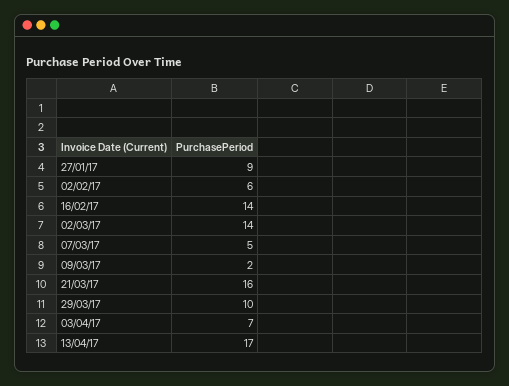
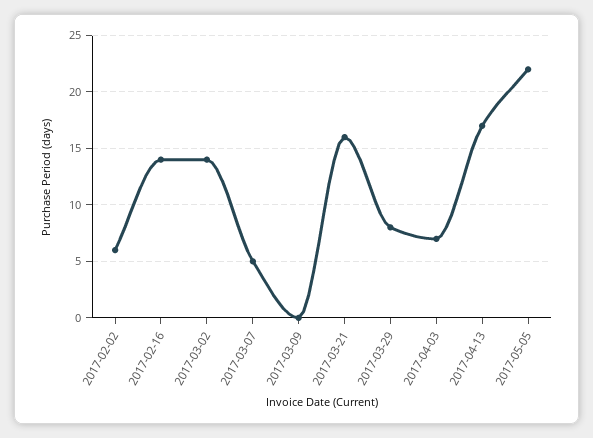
27/01/17: 9 -> none
09/03/17: 2 -> 0
29/03/17: 10 -> 8
2017-05-05: none -> 22

